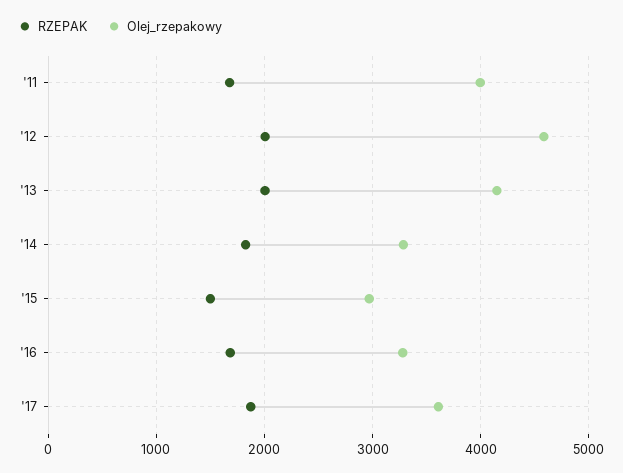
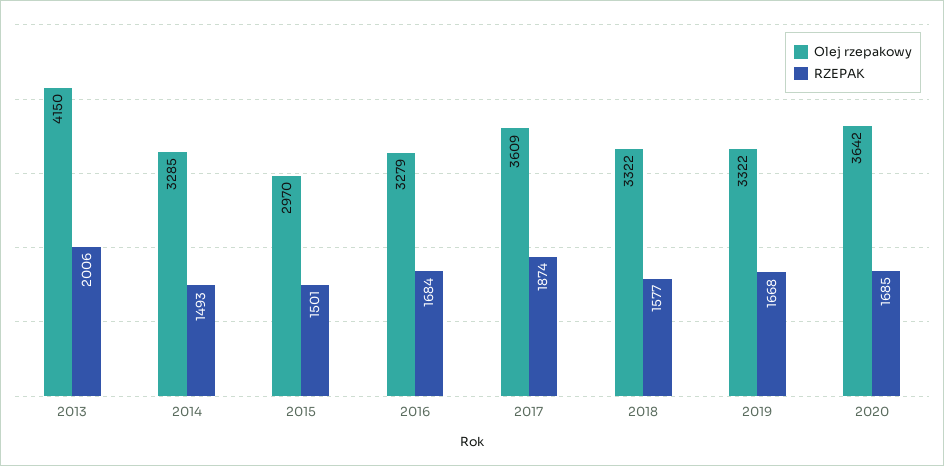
RZEPAK, '11: 1700 -> none
Olej_rzepakowy, '11: 4000 -> none
RZEPAK, '12: 2000 -> none
Olej_rzepakowy, '12: 4600 -> none
RZEPAK, '14: 1800 -> 1493
Olej_rzepakowy, 2018: none -> 3322
RZEPAK, 2018: none -> 1577
Olej_rzepakowy, 2019: none -> 3322
RZEPAK, 2019: none -> 1668
Olej_rzepakowy, 2020: none -> 3642
RZEPAK, 2020: none -> 1685

